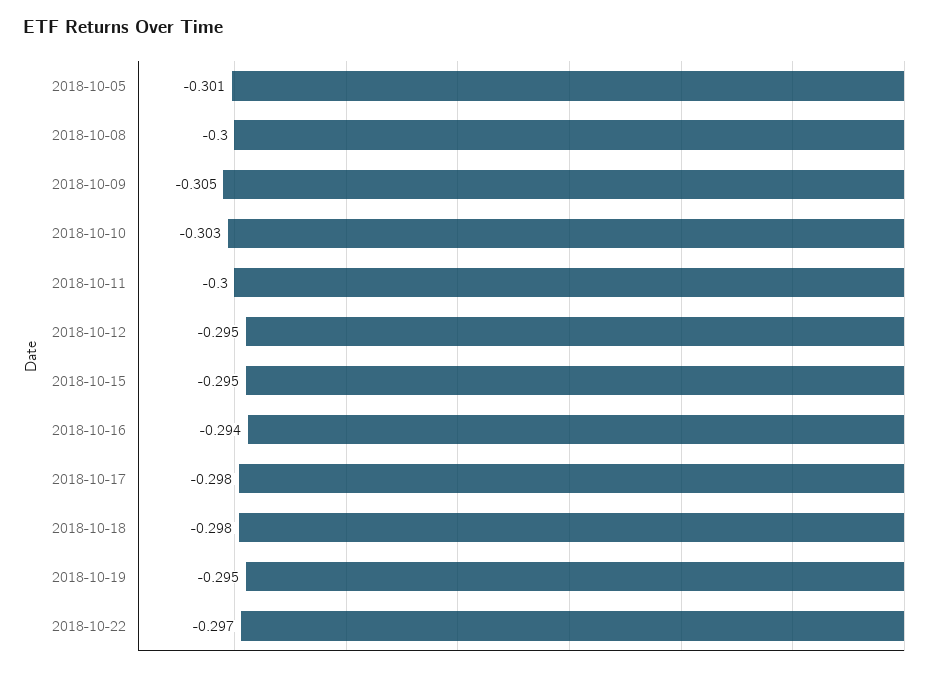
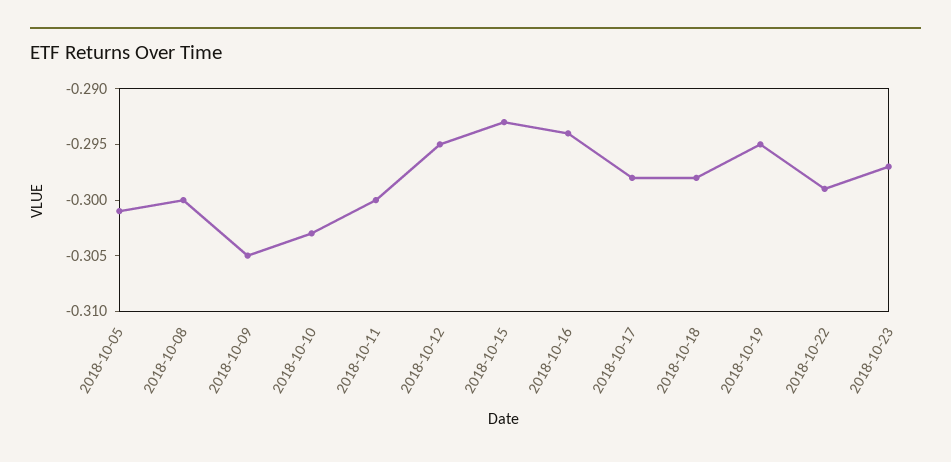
2018-10-15: -0.295 -> -0.293
2018-10-22: -0.297 -> -0.299
2018-10-23: none -> -0.297

